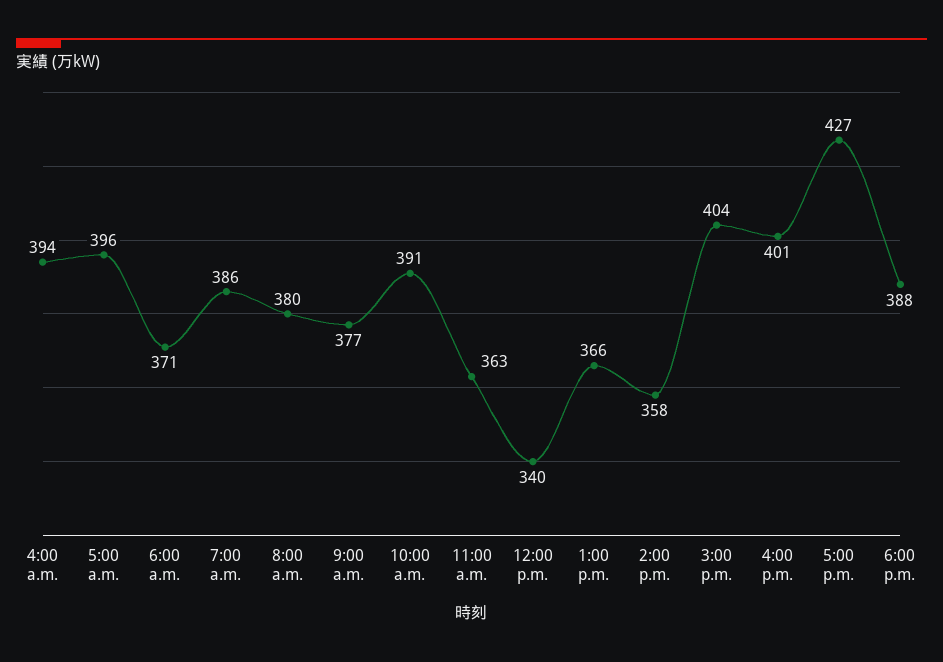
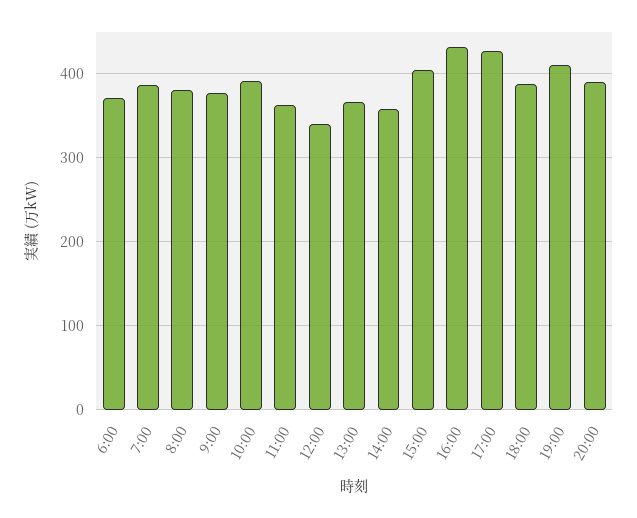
4:00 a.m.: 394 -> none
5:00 a.m.: 396 -> none
4:00 p.m.: 401 -> 430
19:00: none -> 410
20:00: none -> 390

